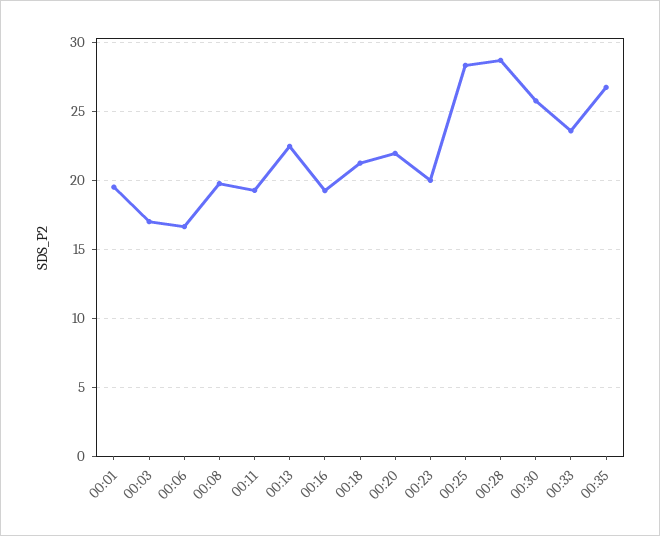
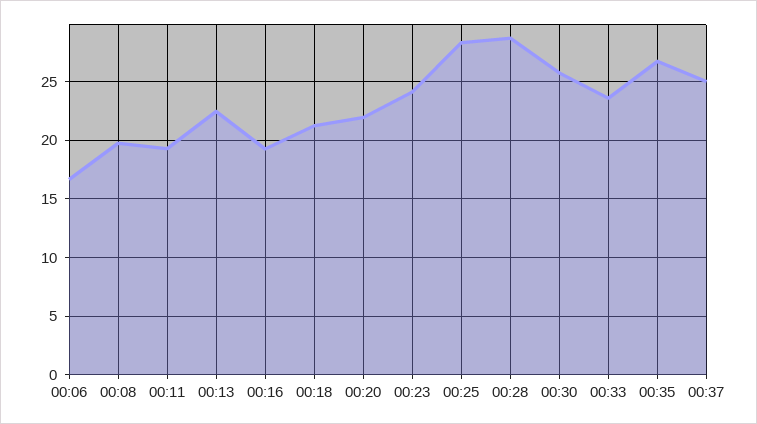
00:01: 19.5 -> none
00:03: 17 -> none
00:23: 20 -> 24
00:37: none -> 25

